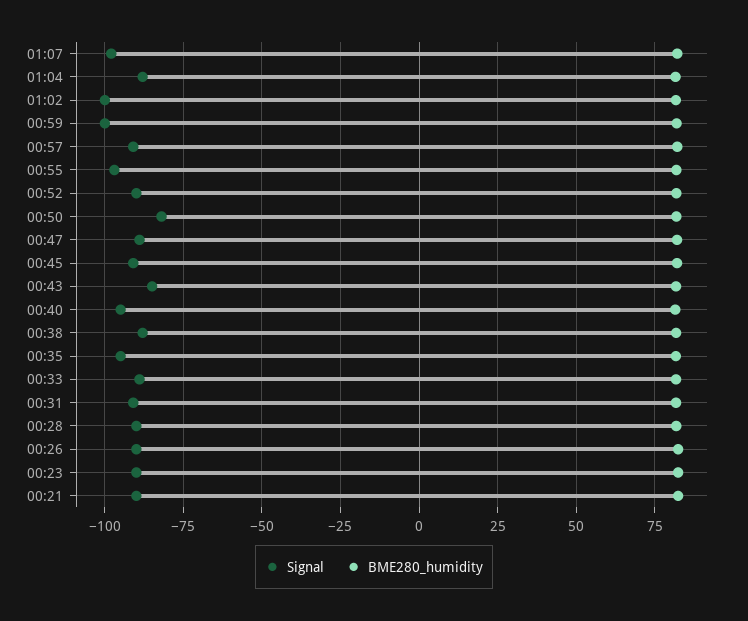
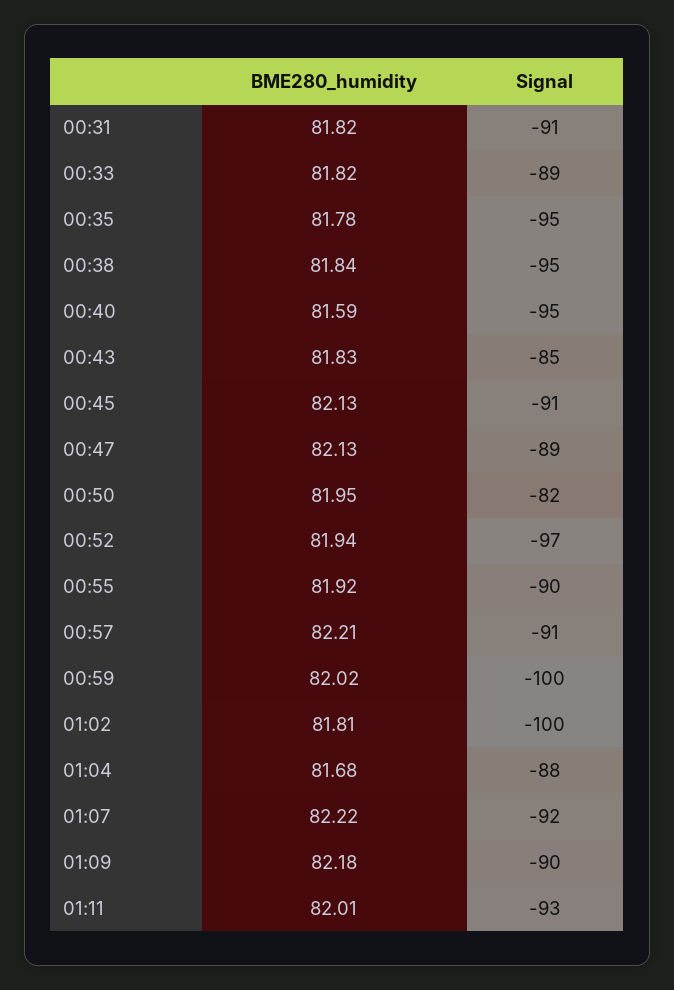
Signal, 01:07: -97.5 -> -92
Signal, 00:55: -97.5 -> -90
Signal, 00:52: -90 -> -97
Signal, 00:38: -87.5 -> -95
Signal, 00:28: -90 -> none
BME280_humidity, 00:28: 82.5 -> none
Signal, 00:26: -90 -> none
BME280_humidity, 00:26: 82.5 -> none
Signal, 00:23: -90 -> none
BME280_humidity, 00:23: 82.5 -> none
Signal, 00:21: -90 -> none
BME280_humidity, 00:21: 82.5 -> none
BME280_humidity, 01:09: none -> 82.18
Signal, 01:09: none -> -90
BME280_humidity, 01:11: none -> 82.01
Signal, 01:11: none -> -93

